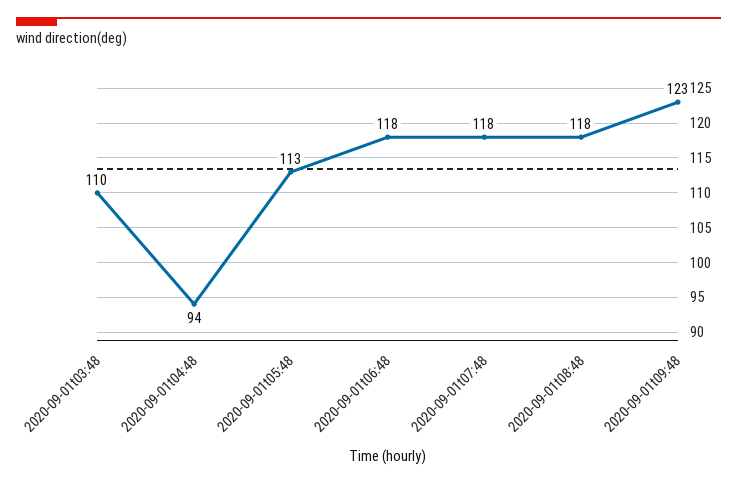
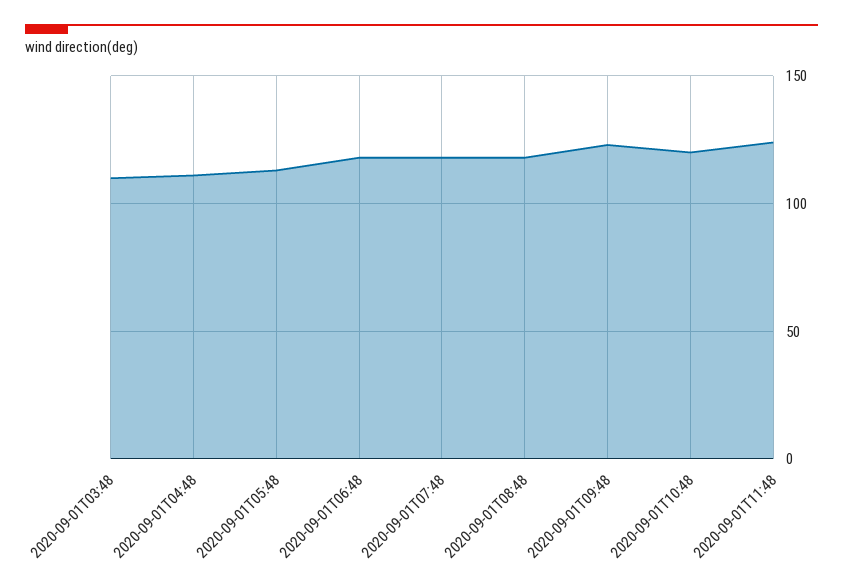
2020-09-01t04:48: 94 -> 110
2020-09-01T10:48: none -> 120
2020-09-01T11:48: none -> 125

